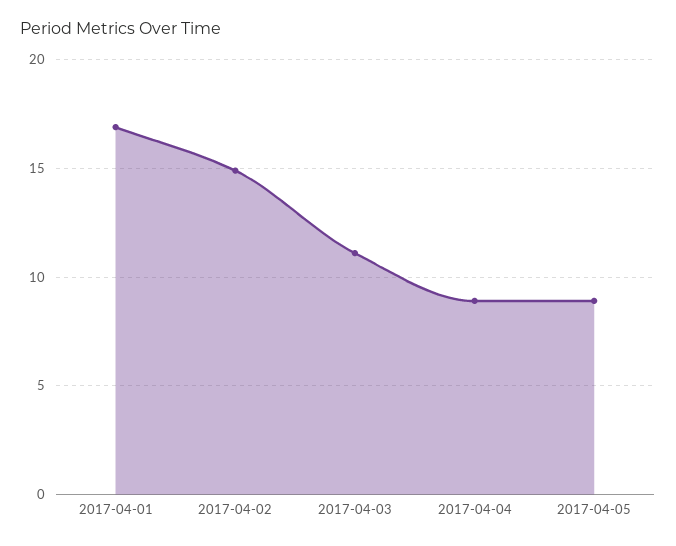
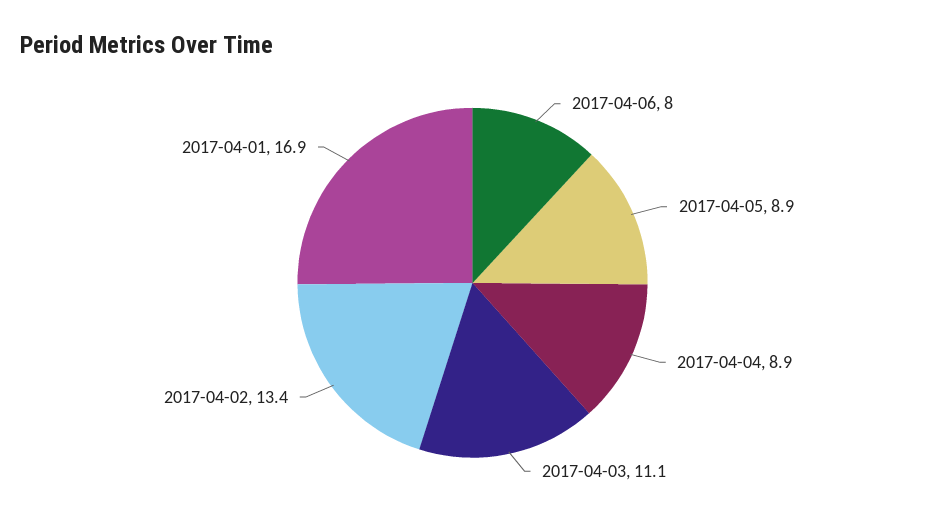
2017-04-02: 15 -> 13.4
2017-04-06: none -> 8

